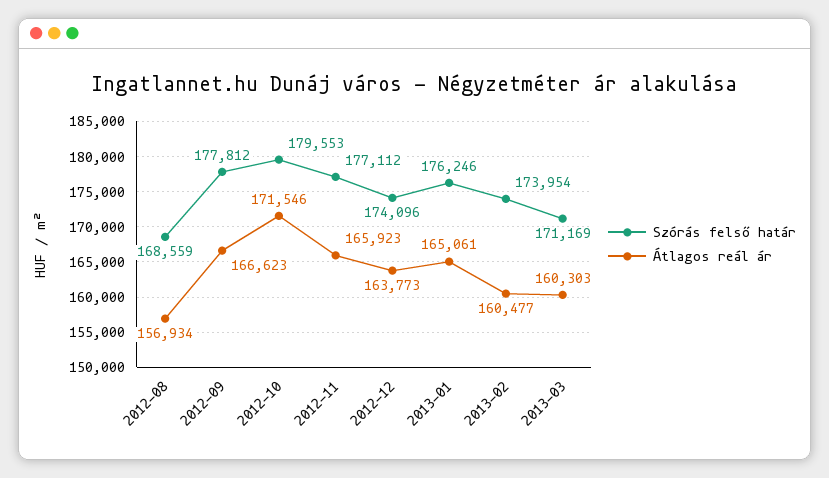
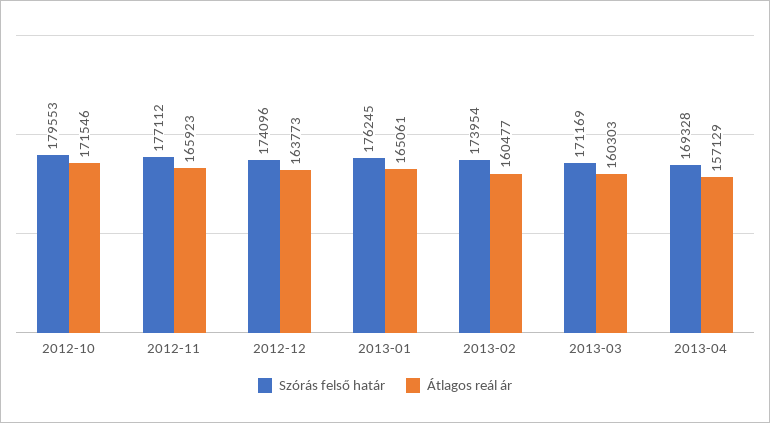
Szórás felső határ, 2012-08: 168559 -> none
Átlagos reál ár, 2012-08: 156934 -> none
Szórás felső határ, 2012-09: 177812 -> none
Átlagos reál ár, 2012-09: 166623 -> none
Szórás felső határ, 2013-01: 176246 -> 176245
Szórás felső határ, 2013-04: none -> 169328
Átlagos reál ár, 2013-04: none -> 157129

